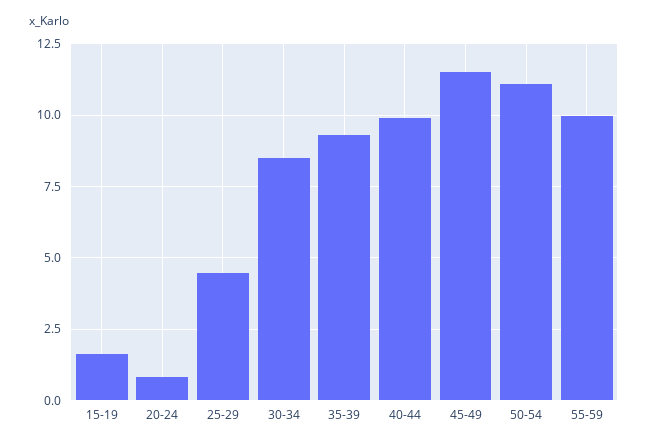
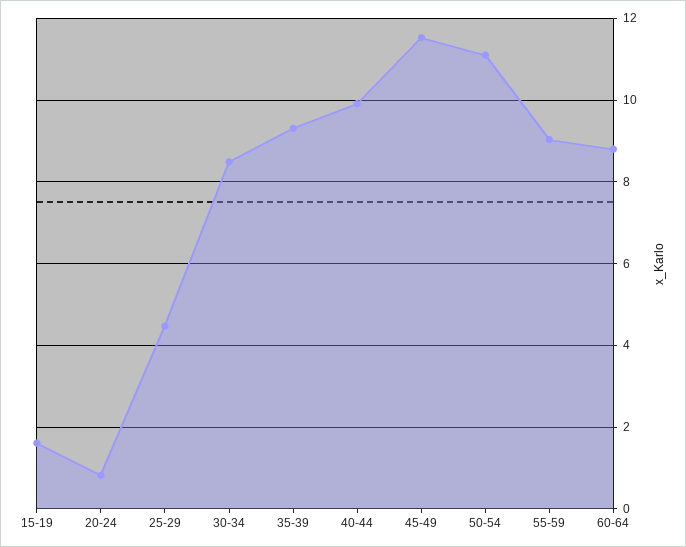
55-59: 10 -> 9
60-64: none -> 8.8

